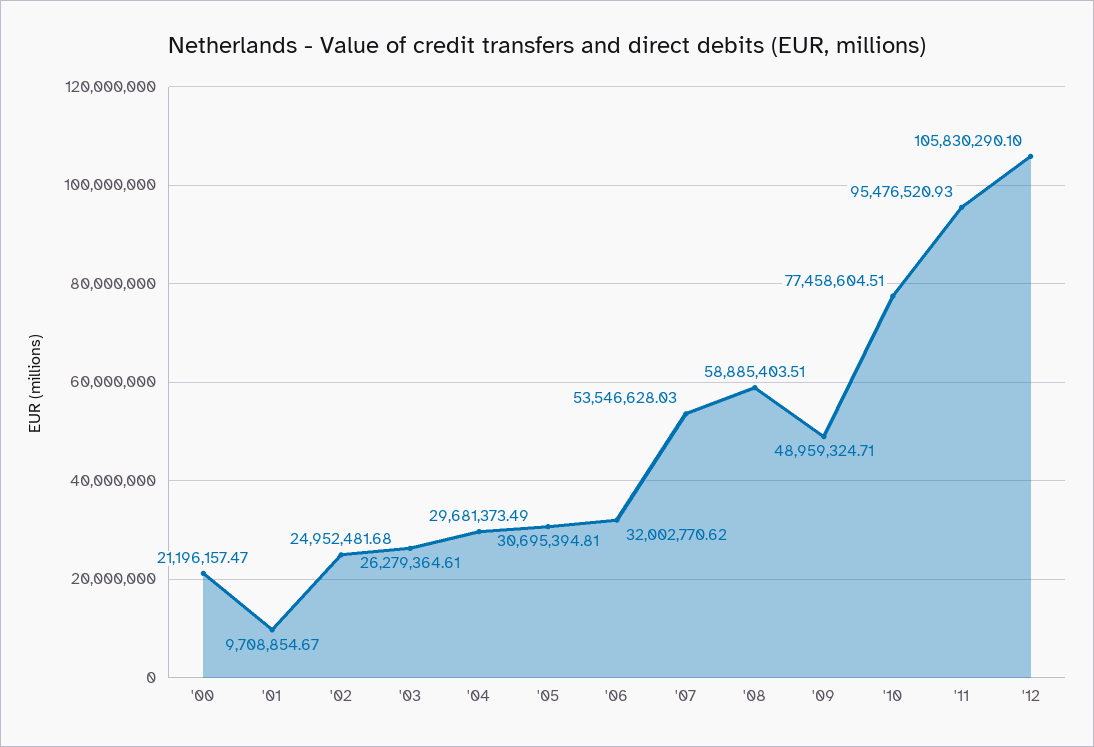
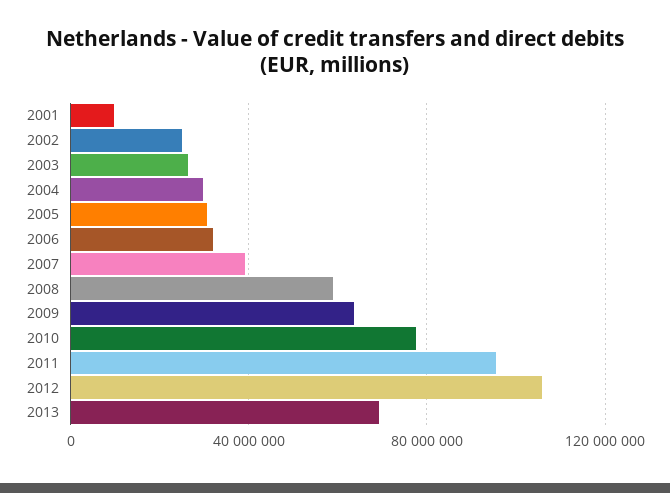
'00: 21196157.47 -> none
'07: 53546628.03 -> 40000000
'09: 48959324.71 -> 65000000
2013: none -> 70000000

